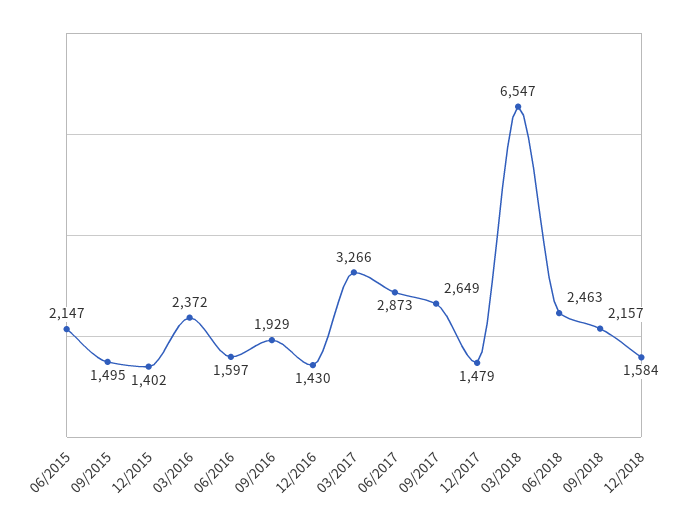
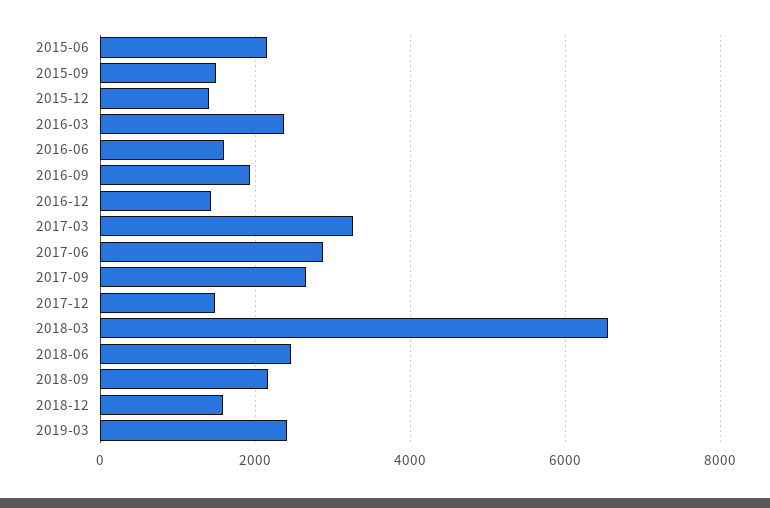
2019-03: none -> 2400

